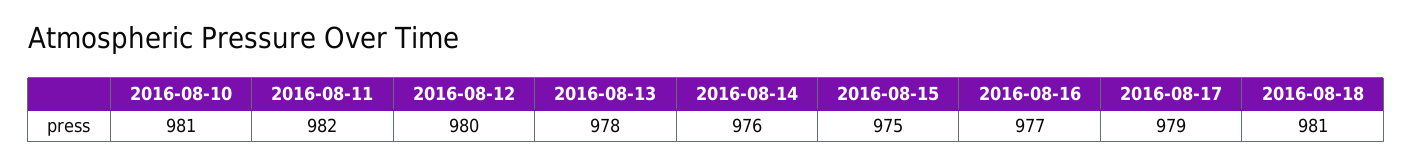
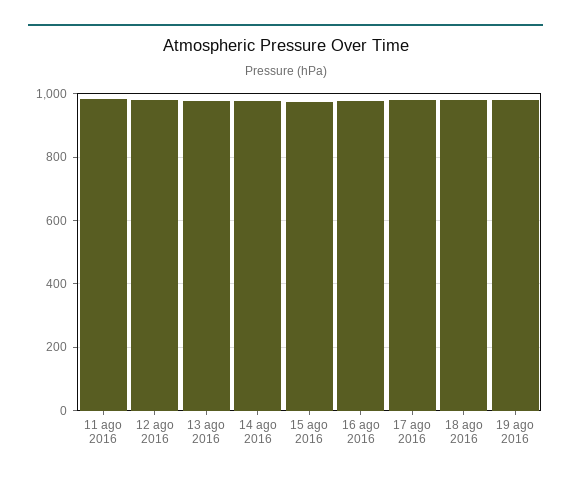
2016-08-10: 981 -> none
19 ago 2016: none -> 980

